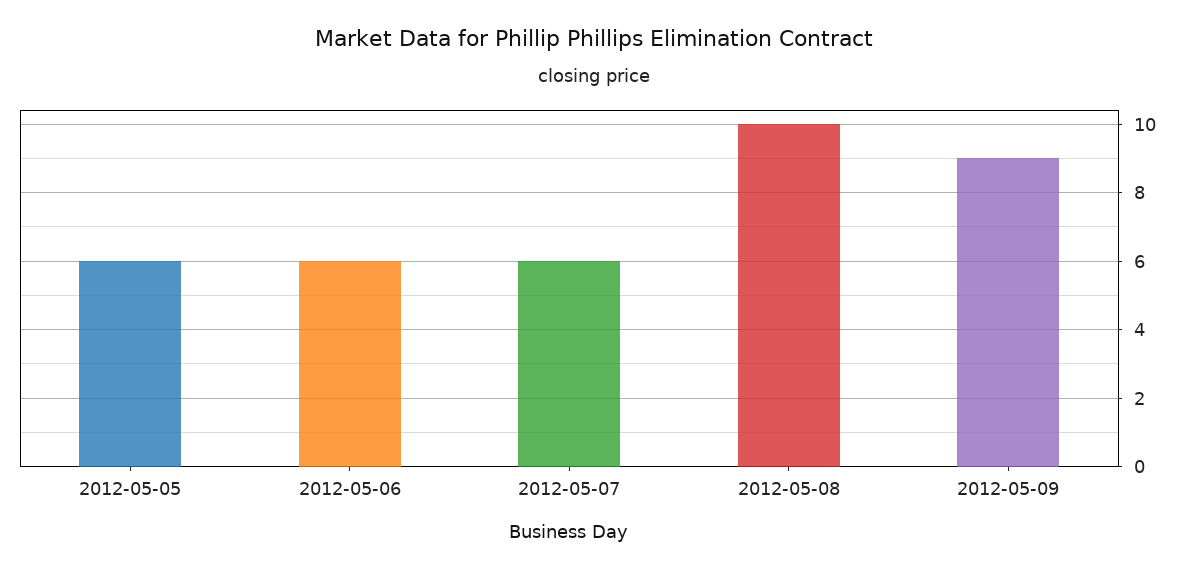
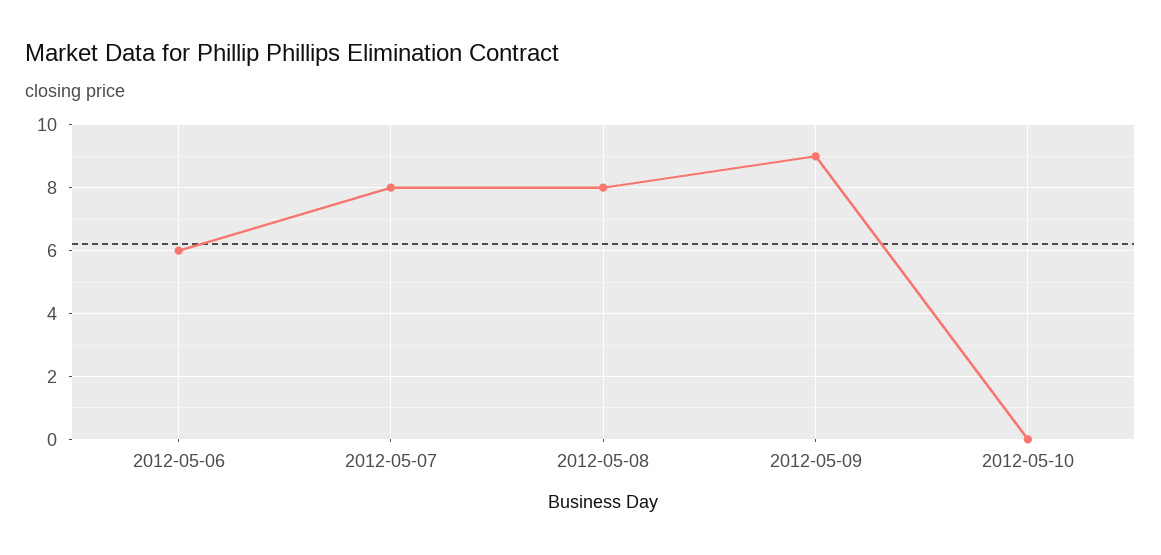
2012-05-05: 6 -> none
2012-05-07: 6 -> 8
2012-05-08: 10 -> 8
2012-05-10: none -> 0

